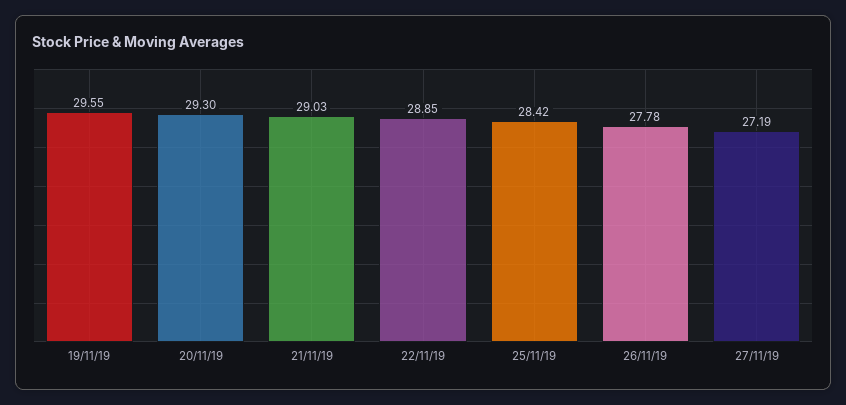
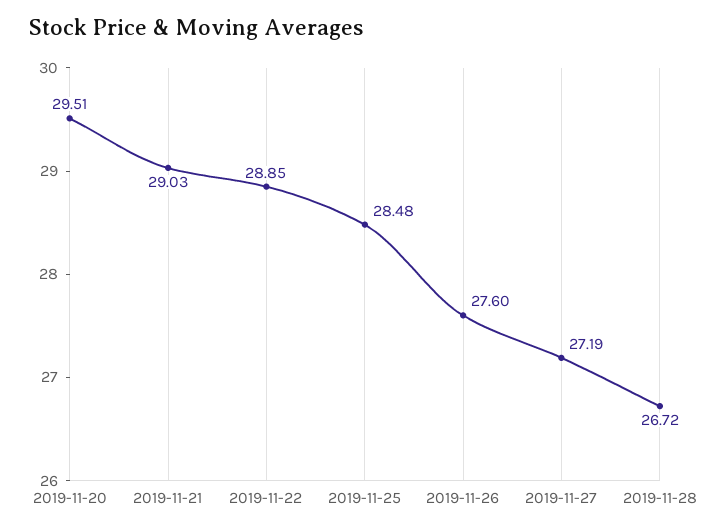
19/11/19: 29.55 -> none
20/11/19: 29.3 -> 29.51
25/11/19: 28.42 -> 28.48
26/11/19: 27.78 -> 27.6
2019-11-28: none -> 26.72

